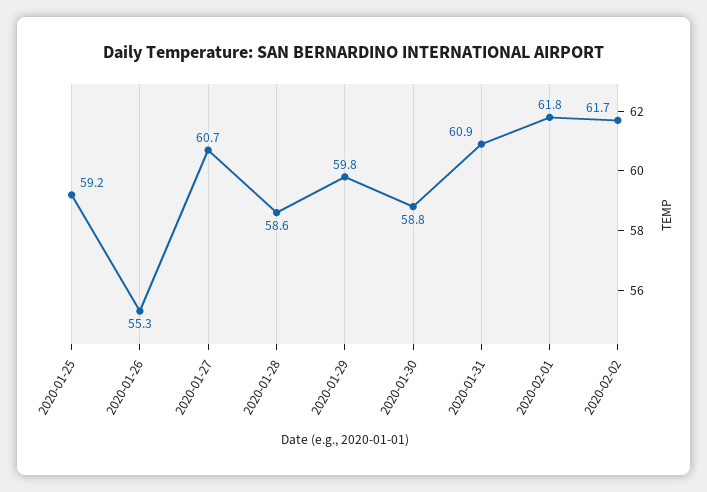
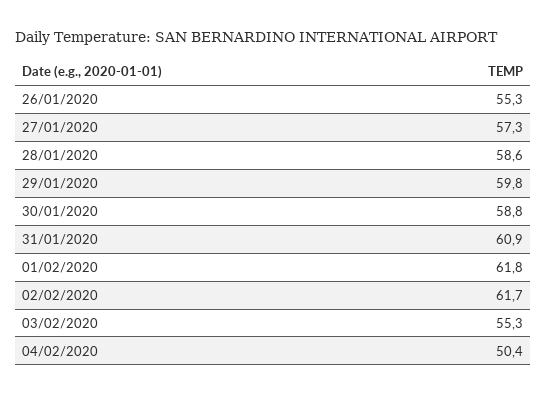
2020-01-25: 59.2 -> none
2020-01-27: 60.7 -> 57.3
03/02/2020: none -> 55.3
04/02/2020: none -> 50.4

